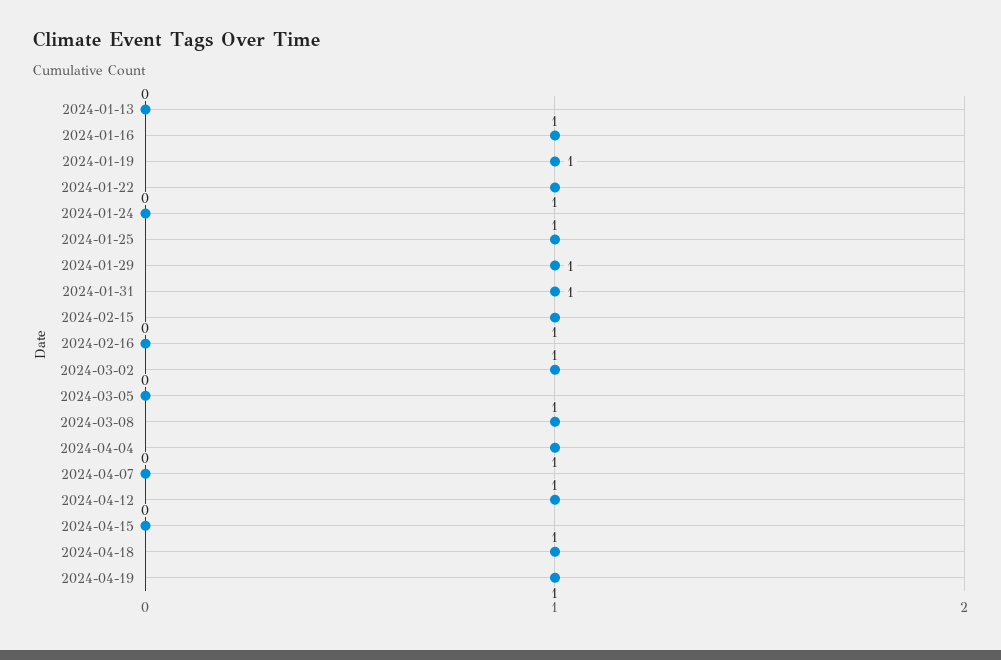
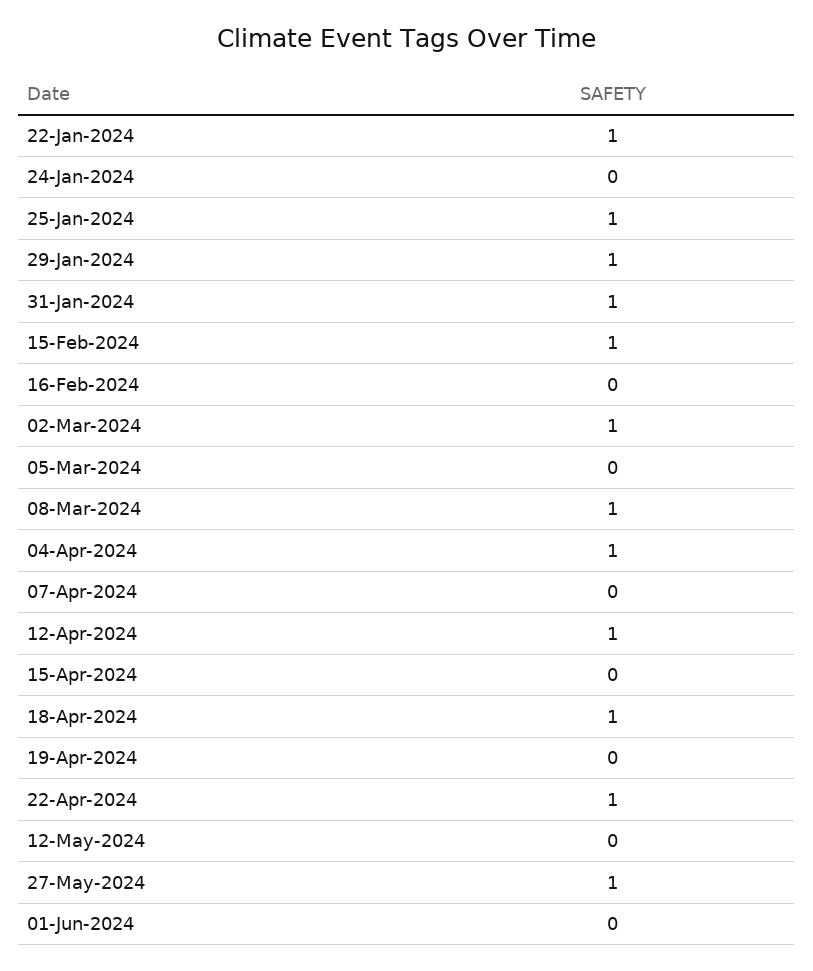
2024-01-13: 0 -> none
2024-01-16: 1 -> none
2024-01-19: 1 -> none
2024-04-19: 1 -> 0
22-Apr-2024: none -> 1
12-May-2024: none -> 0
27-May-2024: none -> 1
01-Jun-2024: none -> 0

